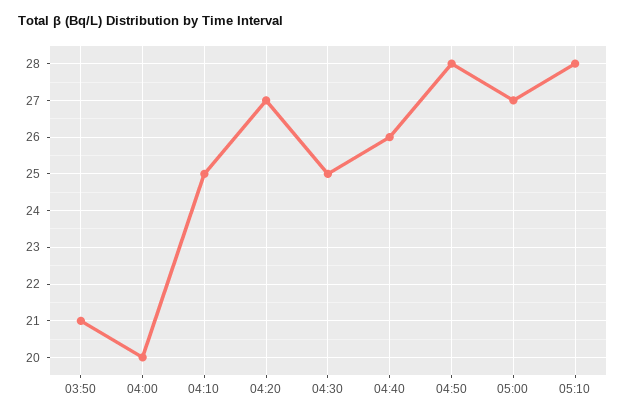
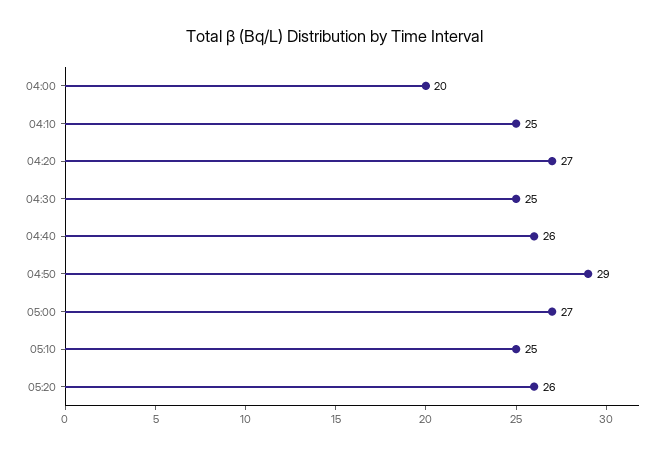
03:50: 21 -> none
04:50: 28 -> 29
05:10: 28 -> 25
05:20: none -> 26

